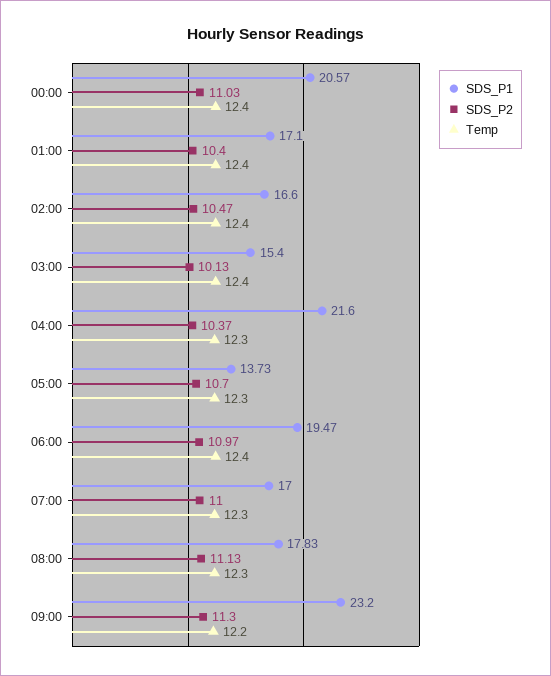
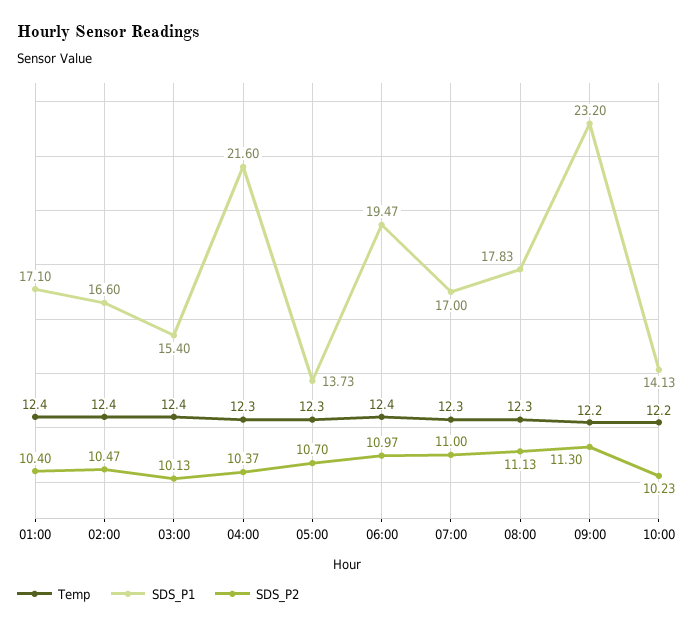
SDS_P1, 00:00: 20.57 -> none
SDS_P2, 00:00: 11.03 -> none
Temp, 00:00: 12.4 -> none
Temp, 10:00: none -> 12.2
SDS_P1, 10:00: none -> 14.13
SDS_P2, 10:00: none -> 10.23

